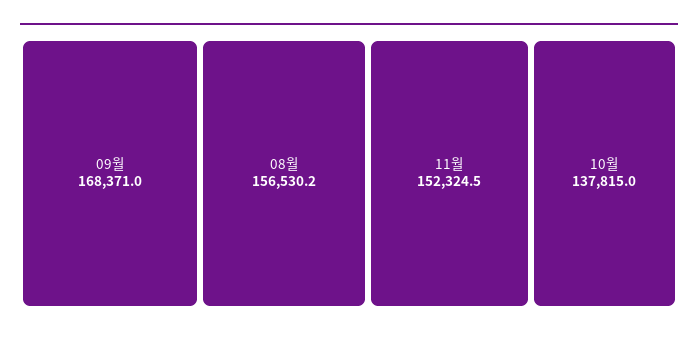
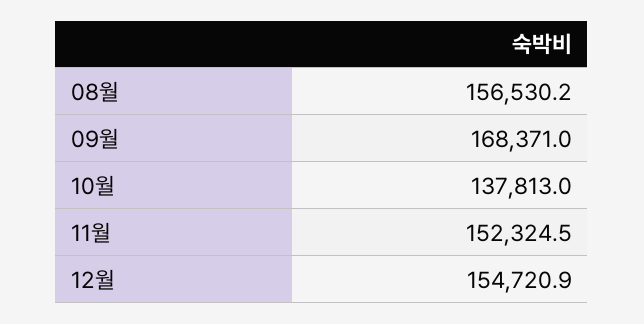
10월: 137815 -> 137813
12월: none -> 154720.9

